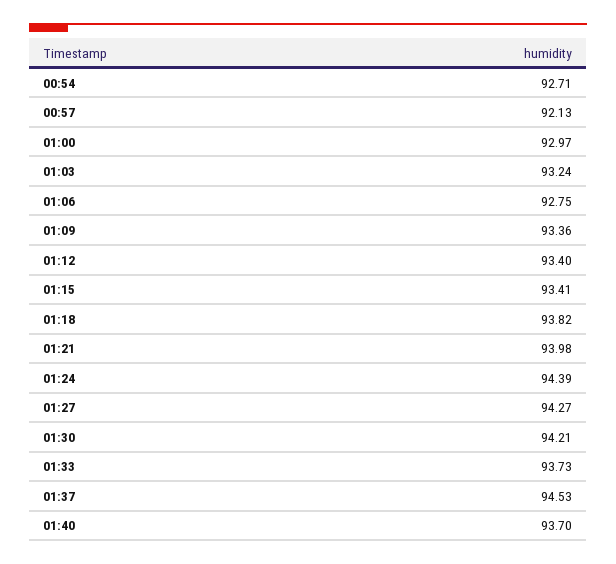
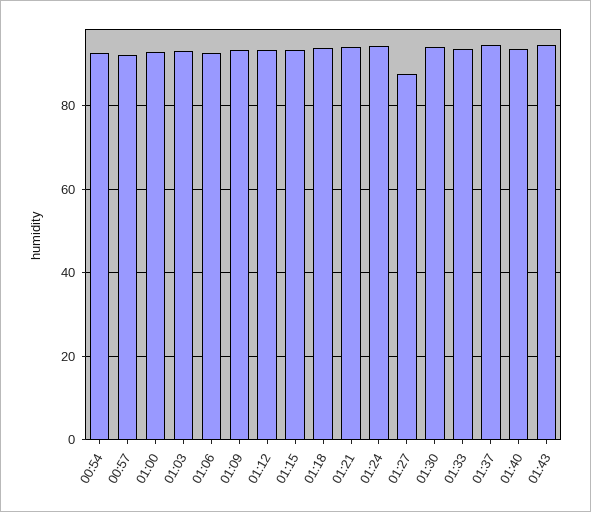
01:27: 94.27 -> 88
01:43: none -> 94

